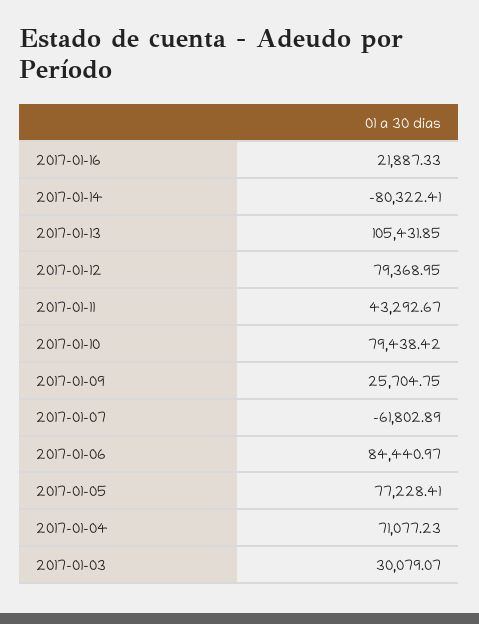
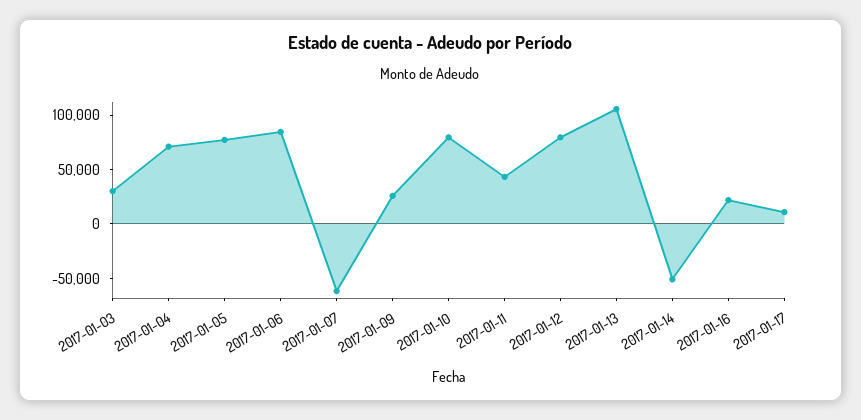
2017-01-14: -80322.41 -> -50000
2017-01-17: none -> 10000

